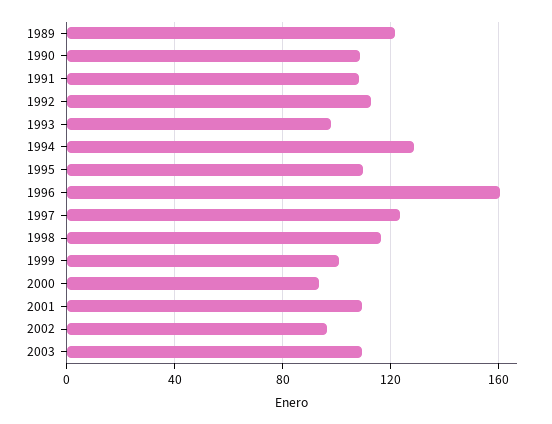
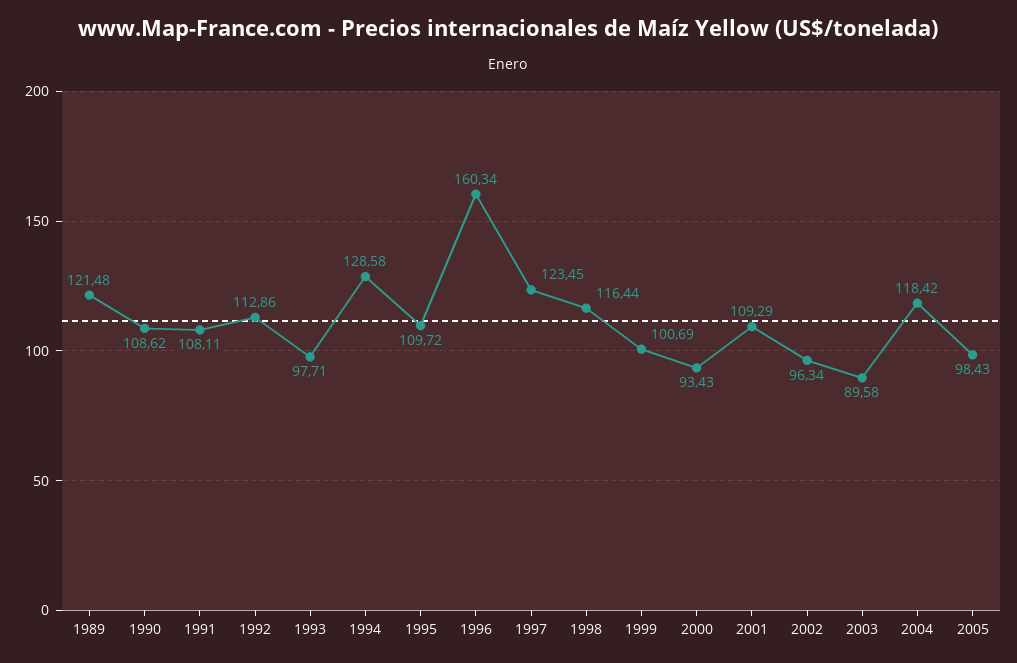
2003: 110 -> 89.58
2004: none -> 118.42
2005: none -> 98.43

